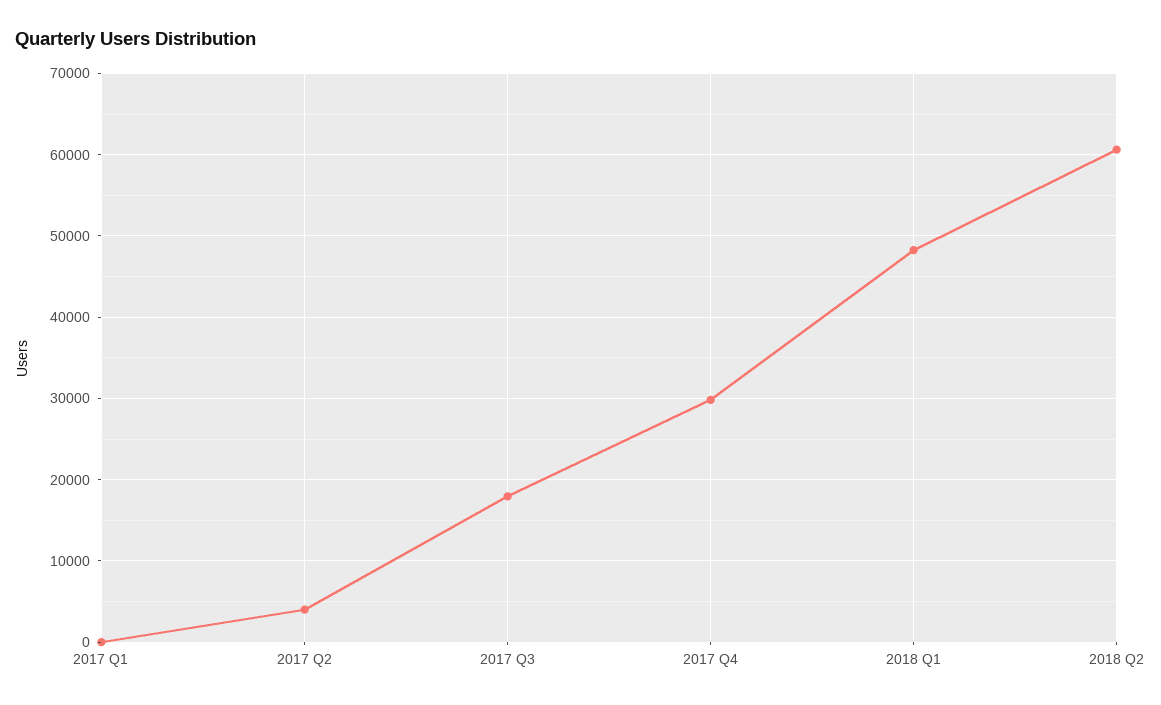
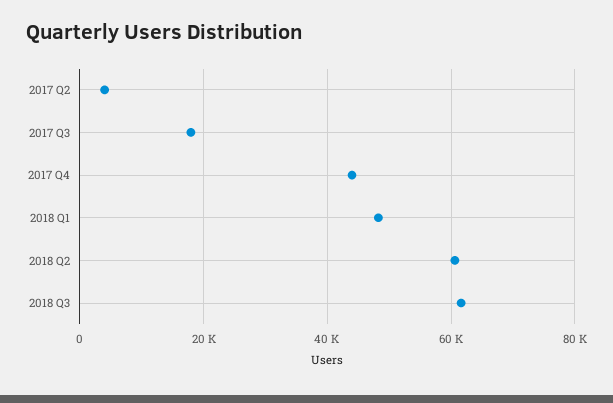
2017 Q1: 0 -> none
2017 Q4: 30000 -> 44000
2018 Q3: none -> 62000

